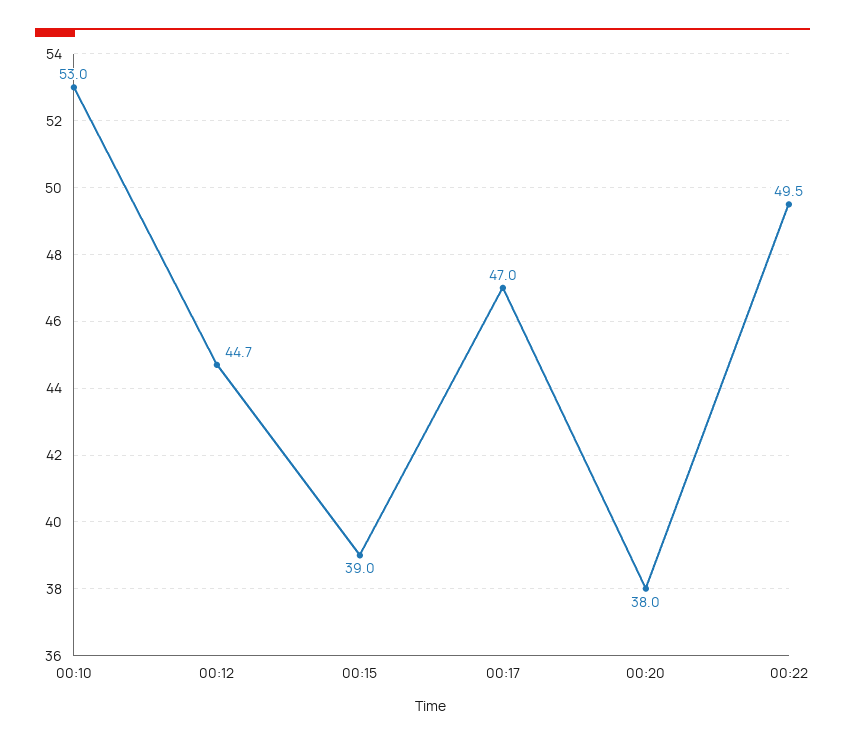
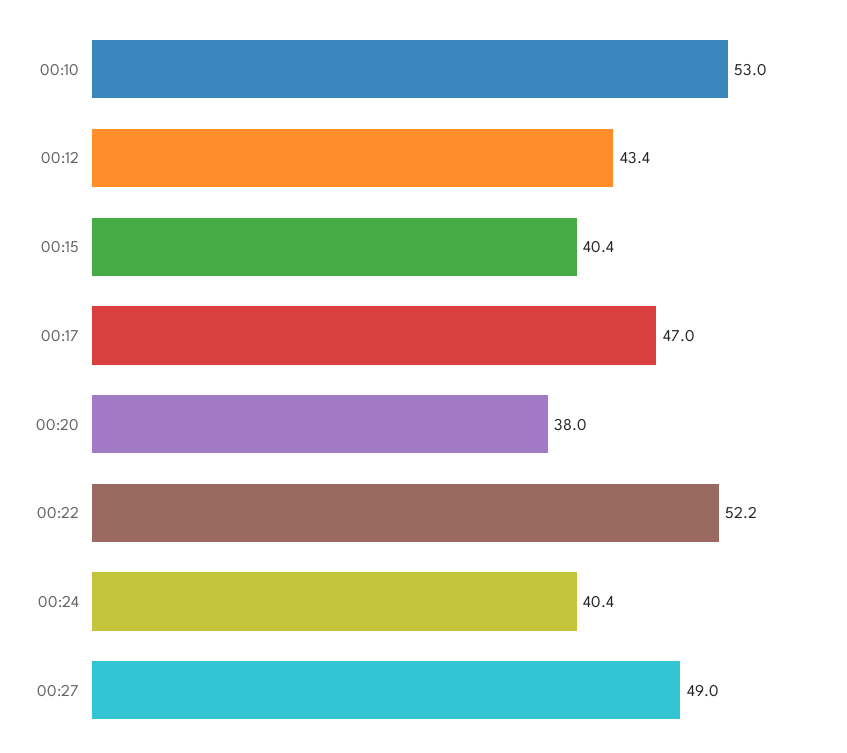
00:12: 44.7 -> 43.4
00:15: 39 -> 40.4
00:22: 49.5 -> 52.2
00:24: none -> 40.4
00:27: none -> 49

